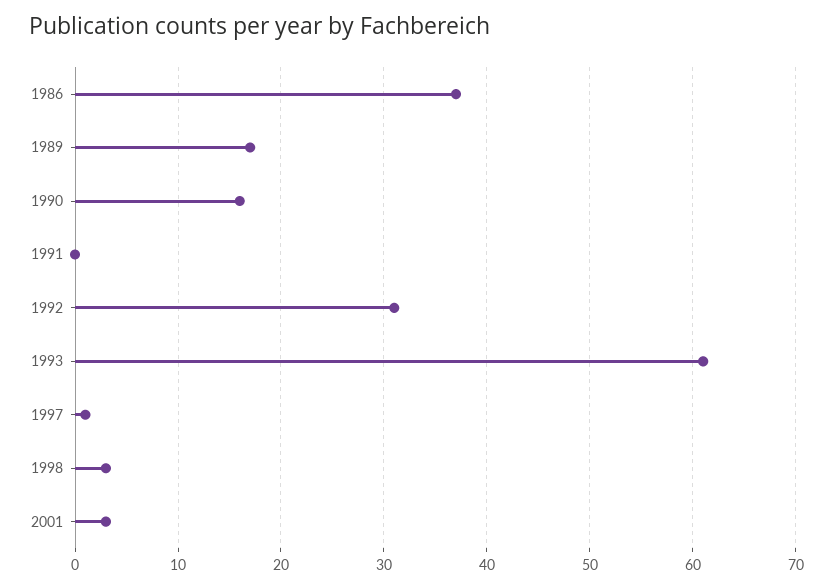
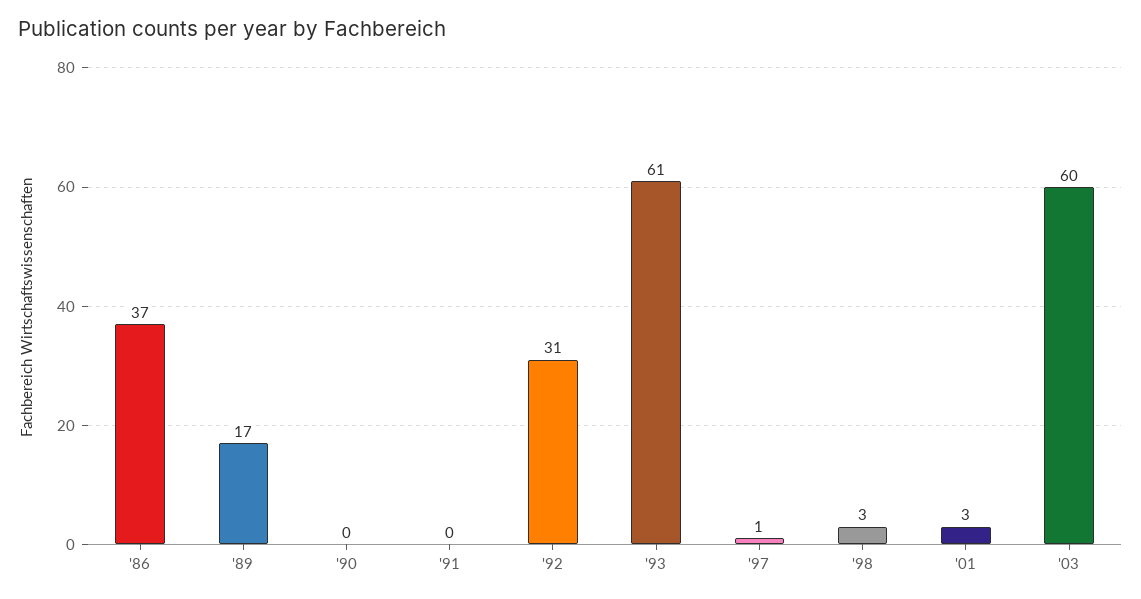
1990: 16 -> 0
'03: none -> 60

